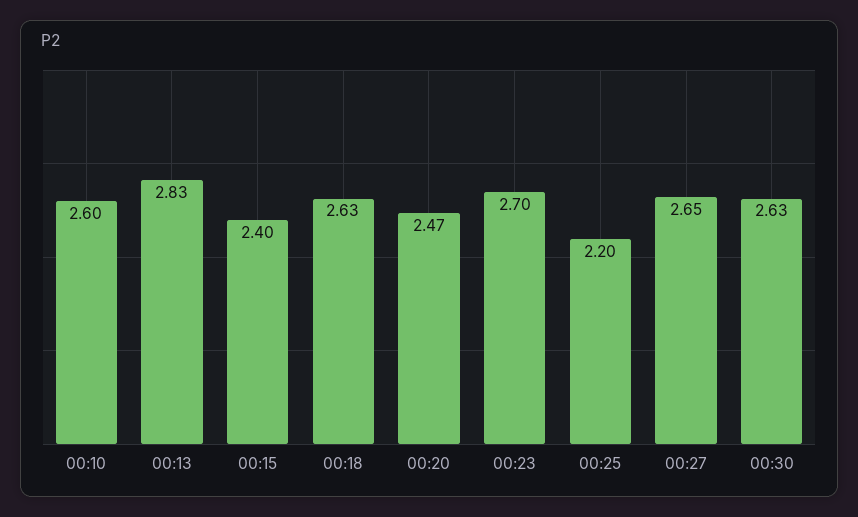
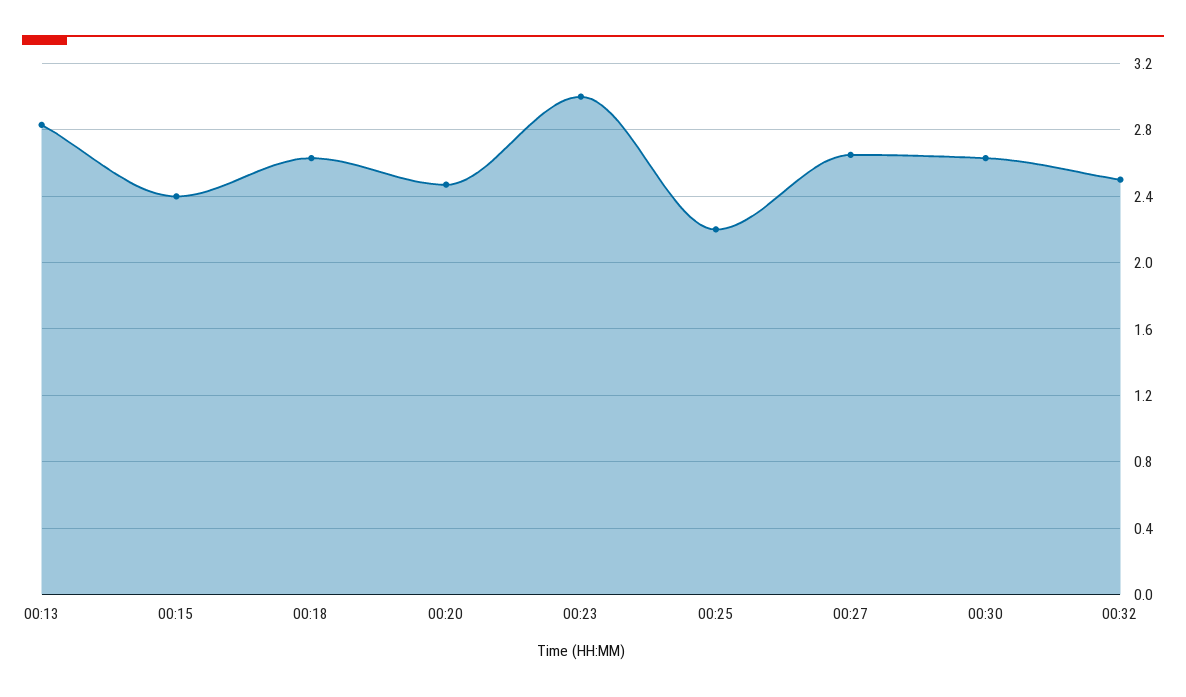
00:10: 2.6 -> none
00:23: 2.7 -> 3
00:32: none -> 2.5

